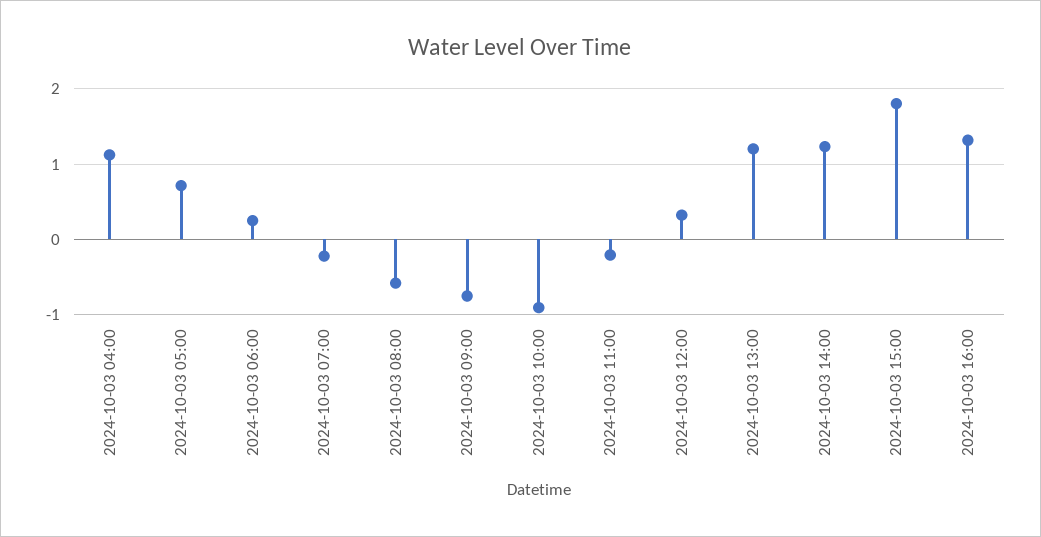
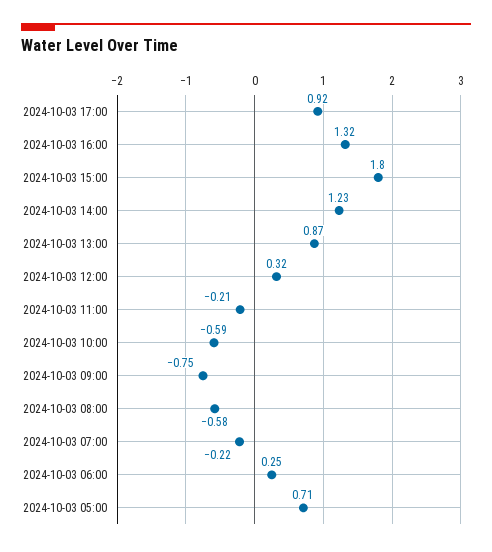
2024-10-03 04:00: 1.1 -> none
2024-10-03 10:00: -0.9 -> -0.59
2024-10-03 13:00: 1.2 -> 0.87
2024-10-03 17:00: none -> 0.92

